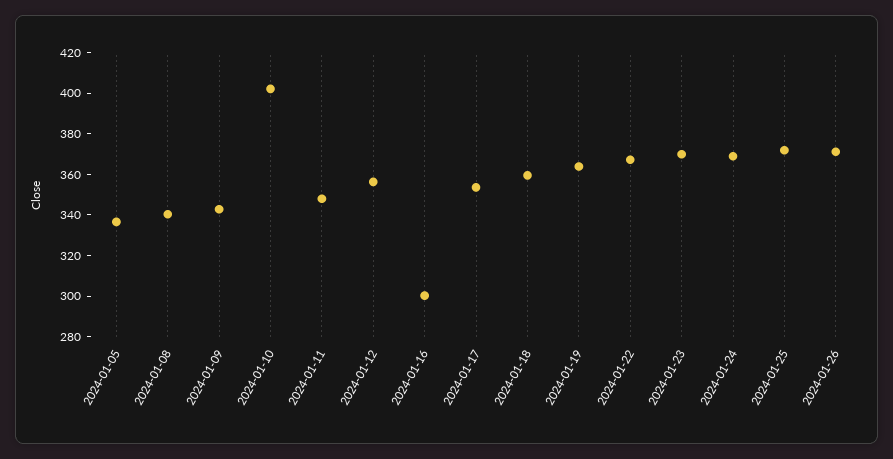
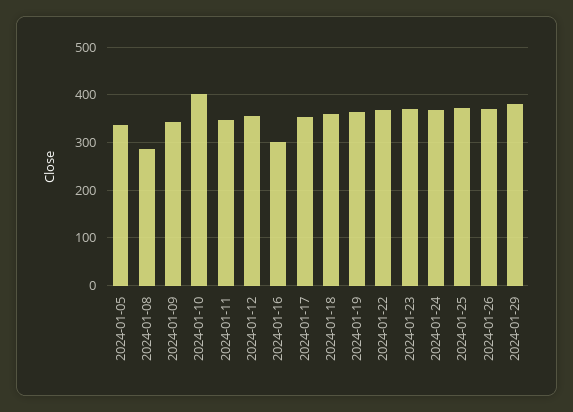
2024-01-08: 340 -> 280
2024-01-29: none -> 380

